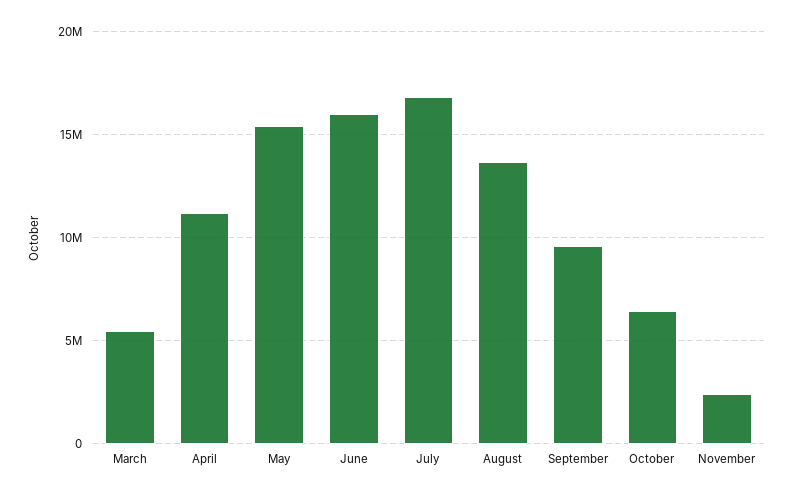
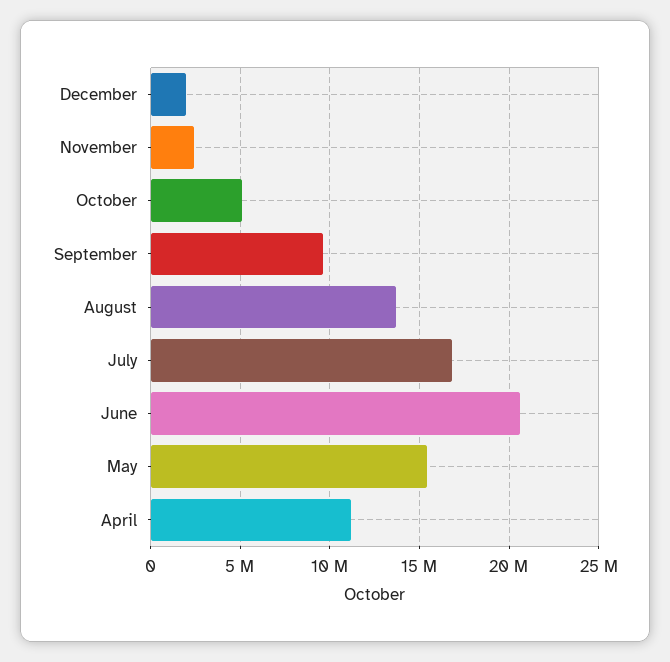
March: 5500000 -> none
June: 16000000 -> 20500000
October: 6500000 -> 5000000
December: none -> 2000000

